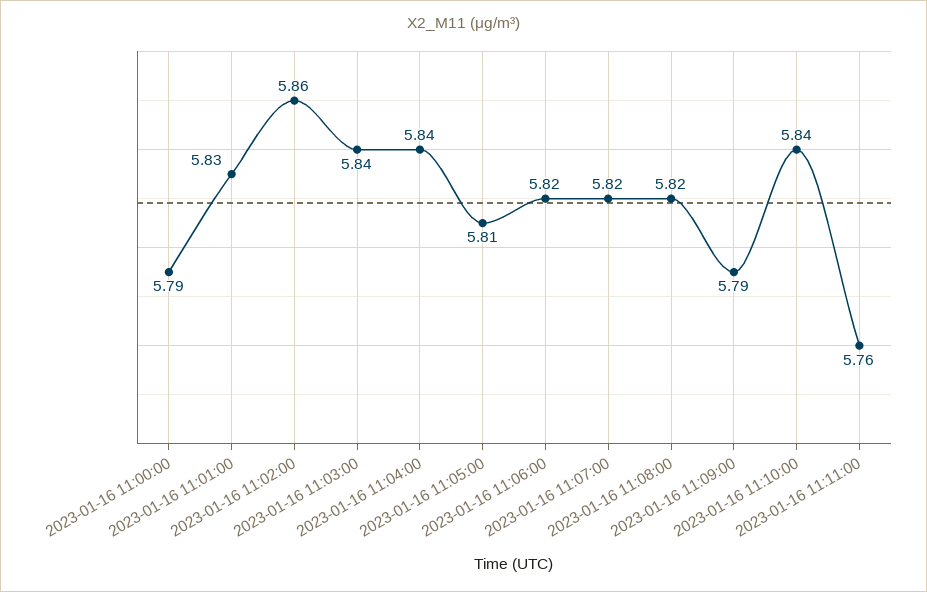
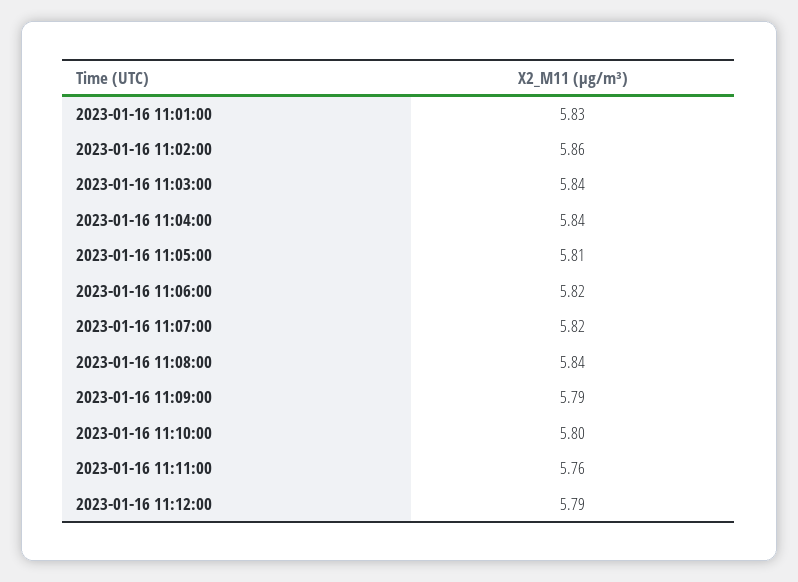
2023-01-16 11:00:00: 5.79 -> none
2023-01-16 11:08:00: 5.82 -> 5.84
2023-01-16 11:10:00: 5.84 -> 5.8
2023-01-16 11:12:00: none -> 5.79

